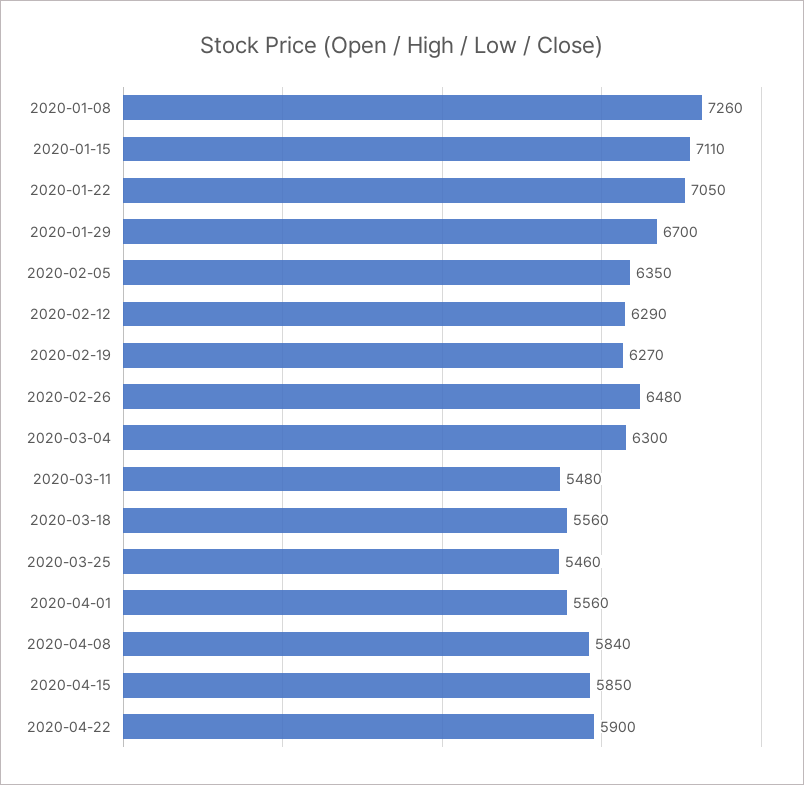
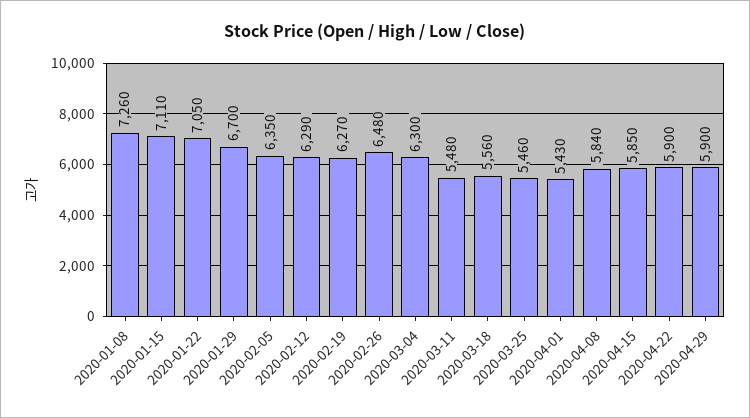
2020-04-01: 5560 -> 5430
2020-04-29: none -> 5900

